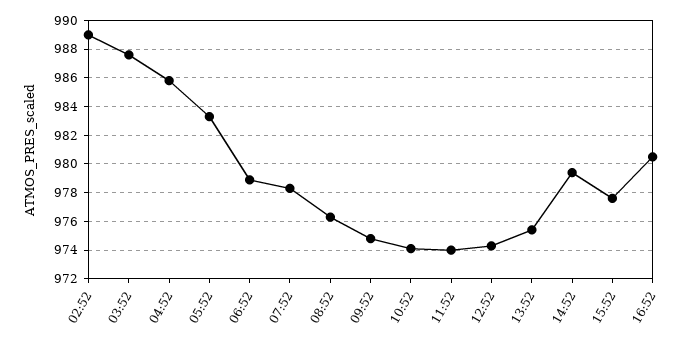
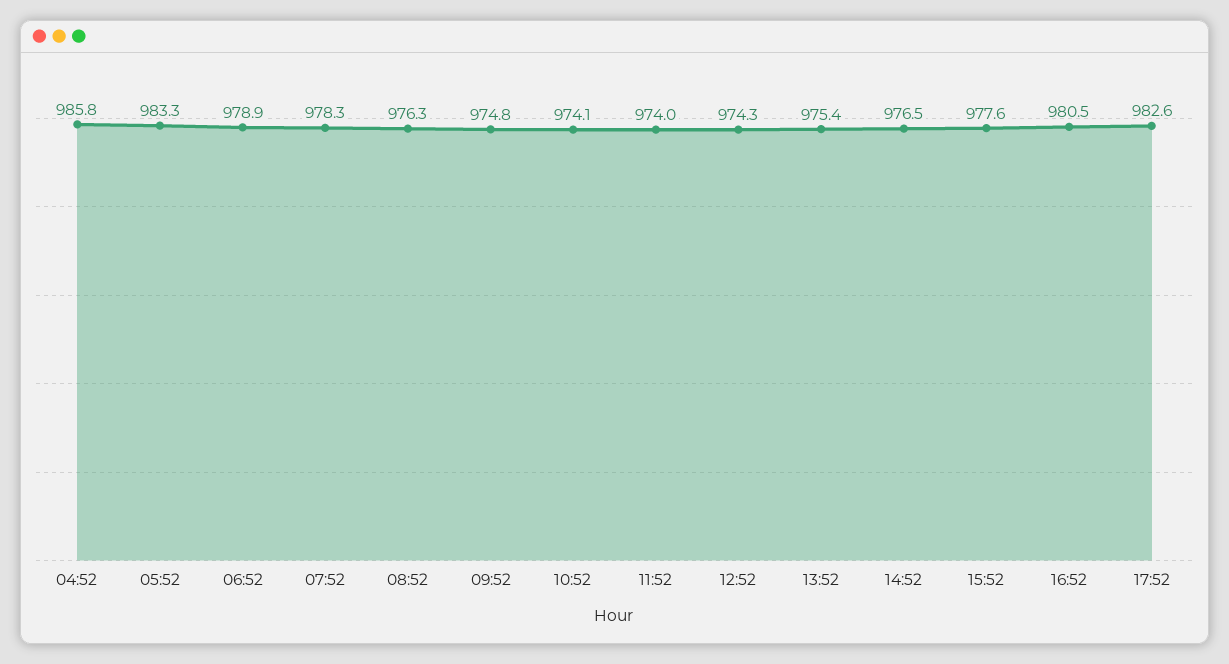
02:52: 989 -> none
03:52: 987.5 -> none
14:52: 979.5 -> 976.5
17:52: none -> 982.6

